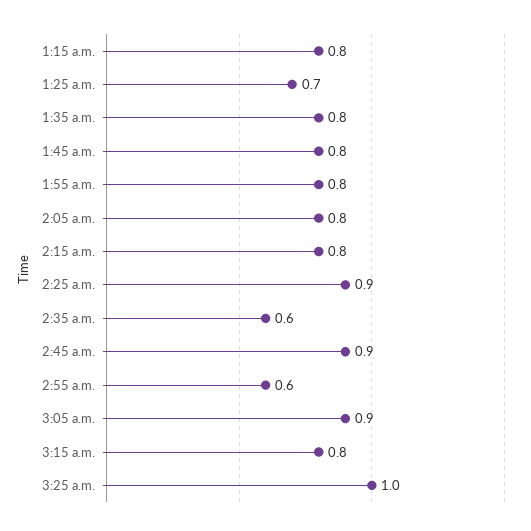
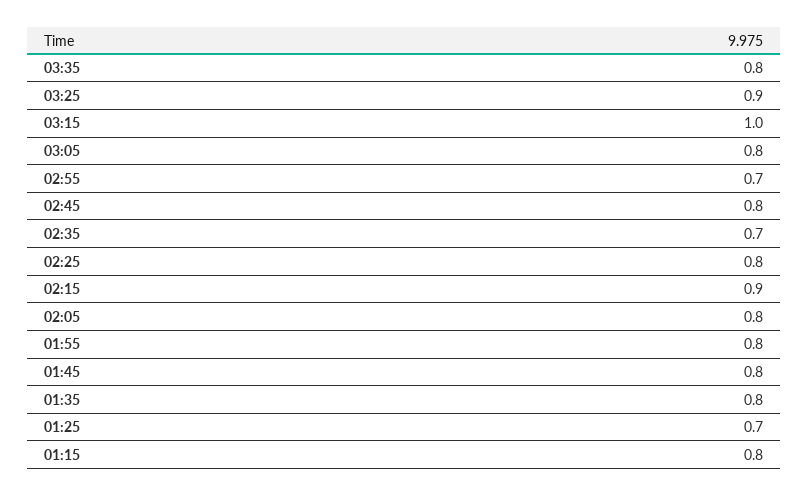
2:15 a.m.: 0.8 -> 0.9
2:25 a.m.: 0.9 -> 0.8
2:35 a.m.: 0.6 -> 0.7
2:45 a.m.: 0.9 -> 0.8
2:55 a.m.: 0.6 -> 0.7
3:05 a.m.: 0.9 -> 0.8
3:15 a.m.: 0.8 -> 1
3:25 a.m.: 1 -> 0.9
03:35: none -> 0.8

